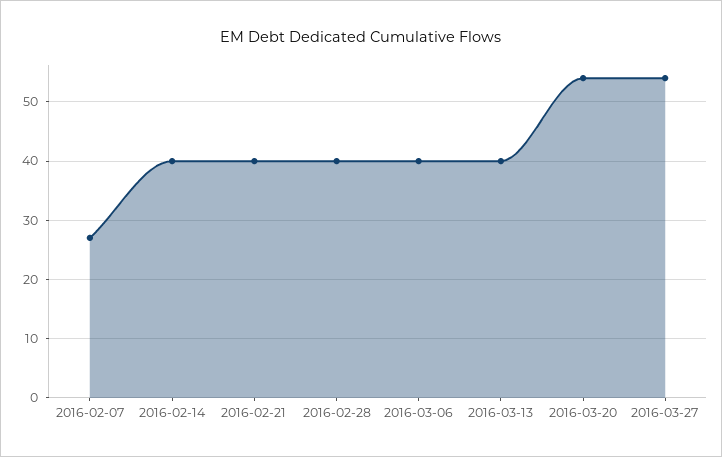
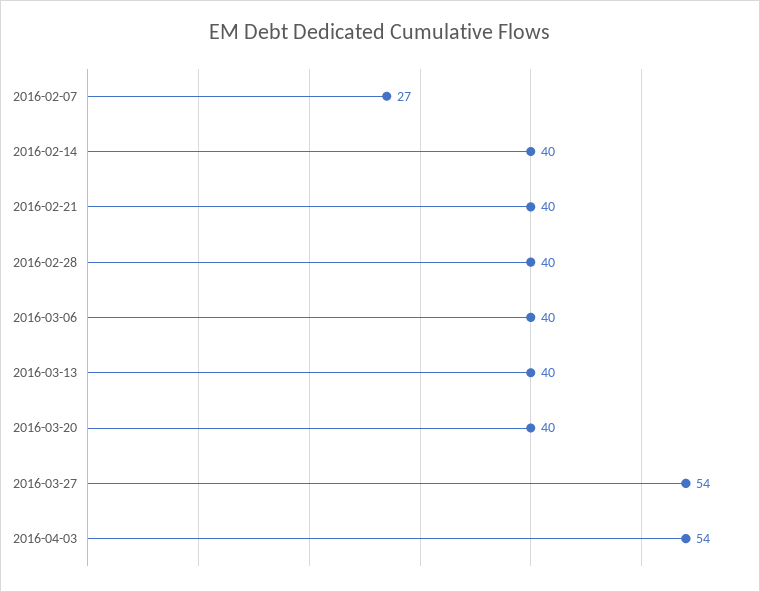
2016-03-20: 55 -> 40
2016-04-03: none -> 54

